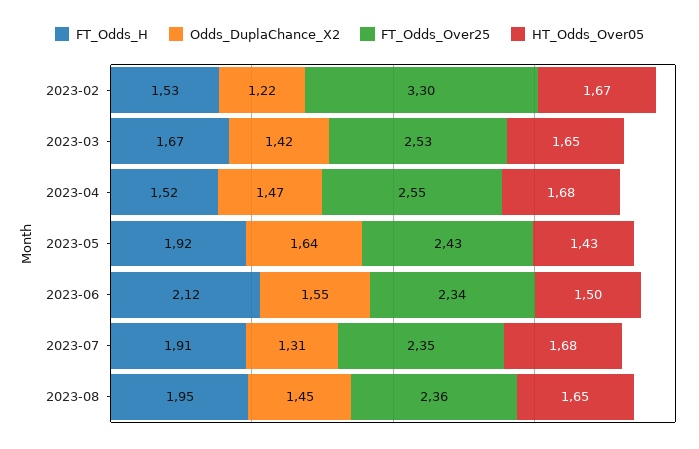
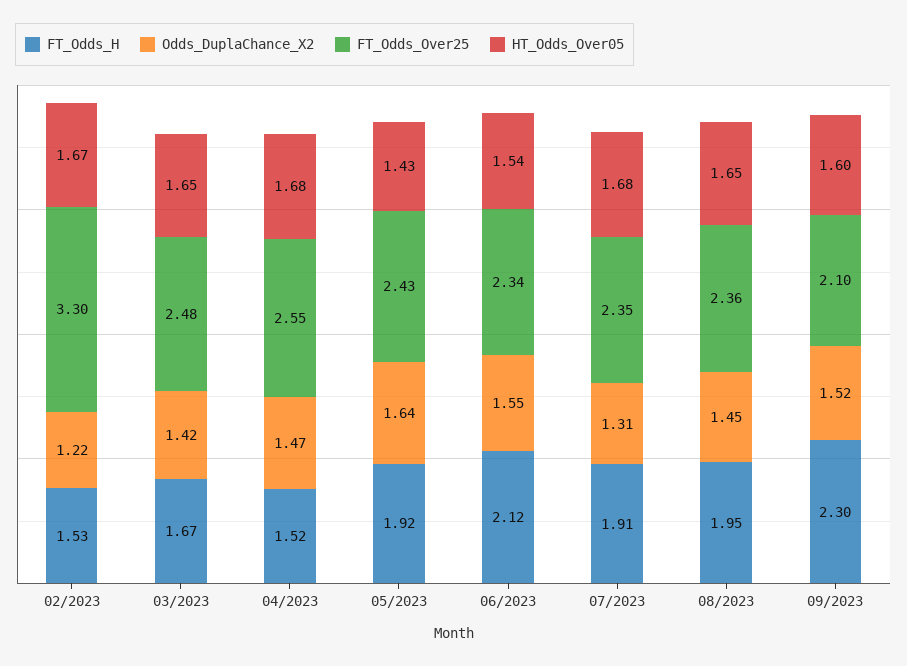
FT_Odds_Over25, 2023-03: 2.53 -> 2.48
HT_Odds_Over05, 2023-06: 1.5 -> 1.54
FT_Odds_H, 09/2023: none -> 2.3
Odds_DuplaChance_X2, 09/2023: none -> 1.52
FT_Odds_Over25, 09/2023: none -> 2.1
HT_Odds_Over05, 09/2023: none -> 1.6

